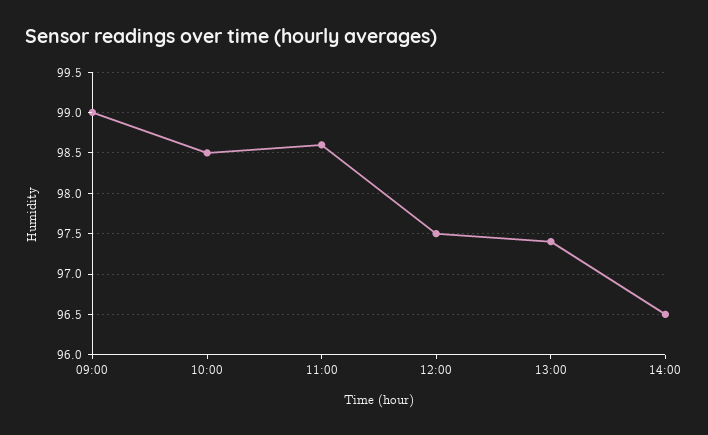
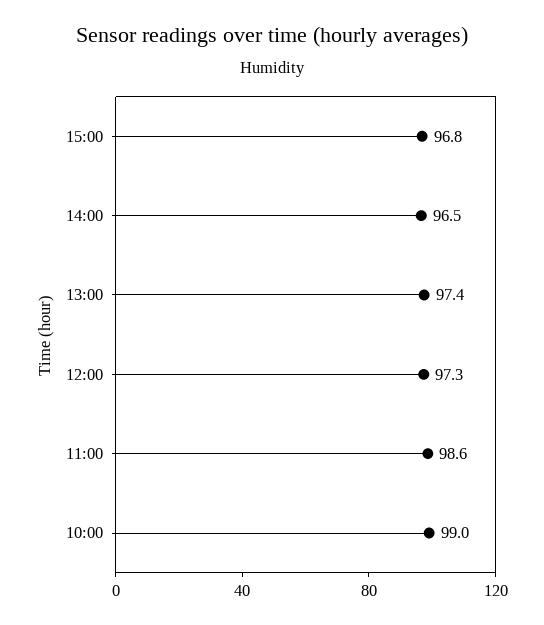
09:00: 99 -> none
10:00: 98.5 -> 99
12:00: 97.5 -> 97.3
15:00: none -> 96.8

